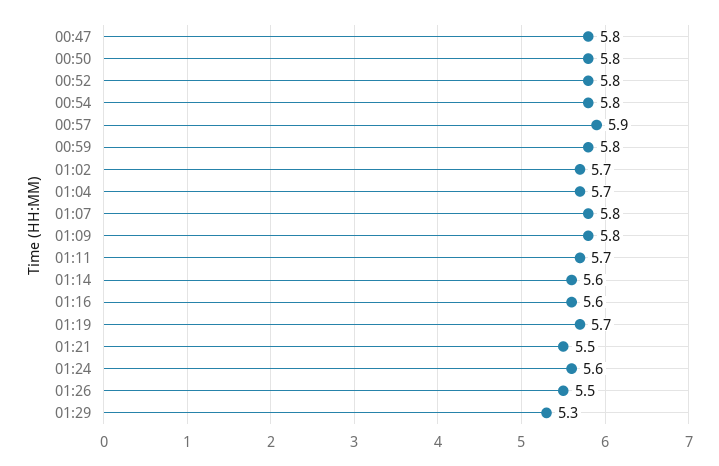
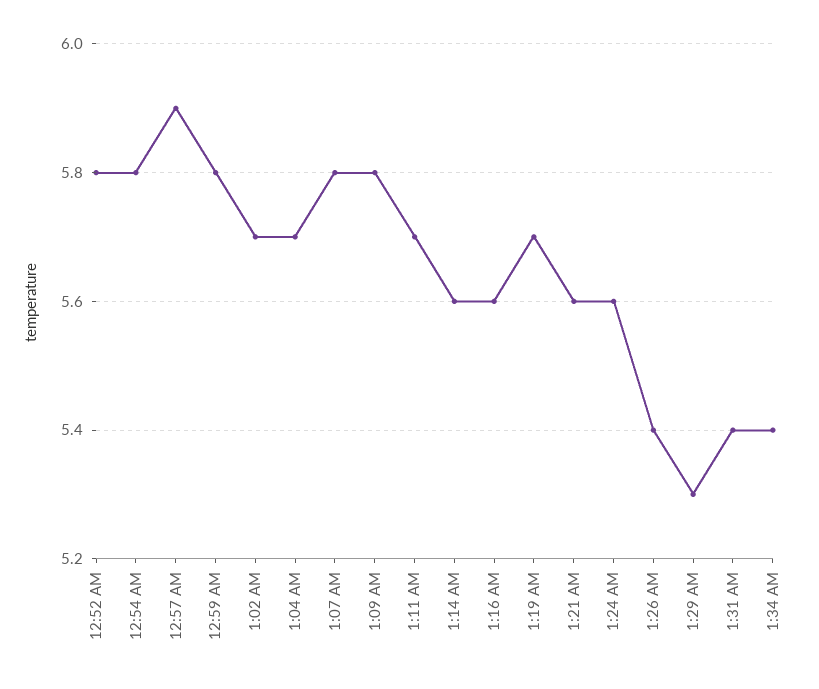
00:47: 5.8 -> none
00:50: 5.8 -> none
01:21: 5.5 -> 5.6
01:26: 5.5 -> 5.4
1:31 AM: none -> 5.4
1:34 AM: none -> 5.4

